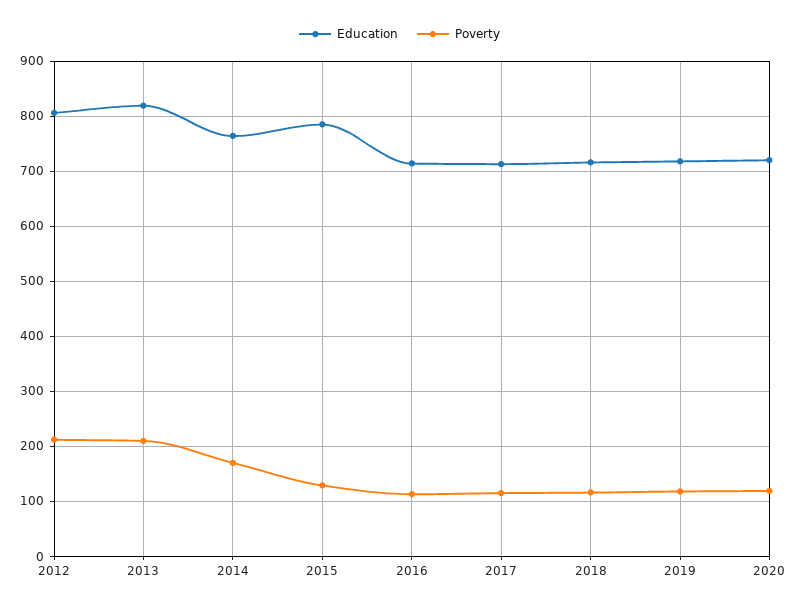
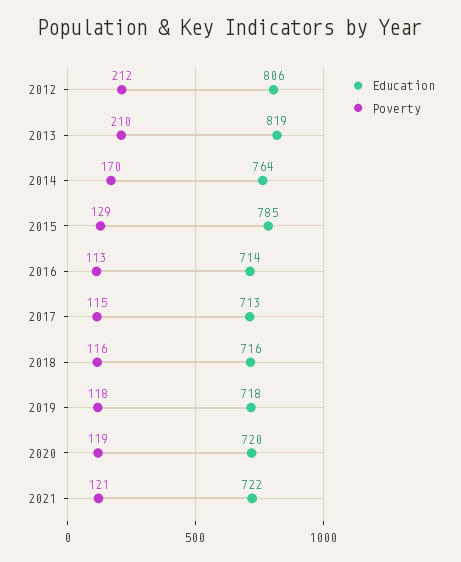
Education, 2021: none -> 722
Poverty, 2021: none -> 121

